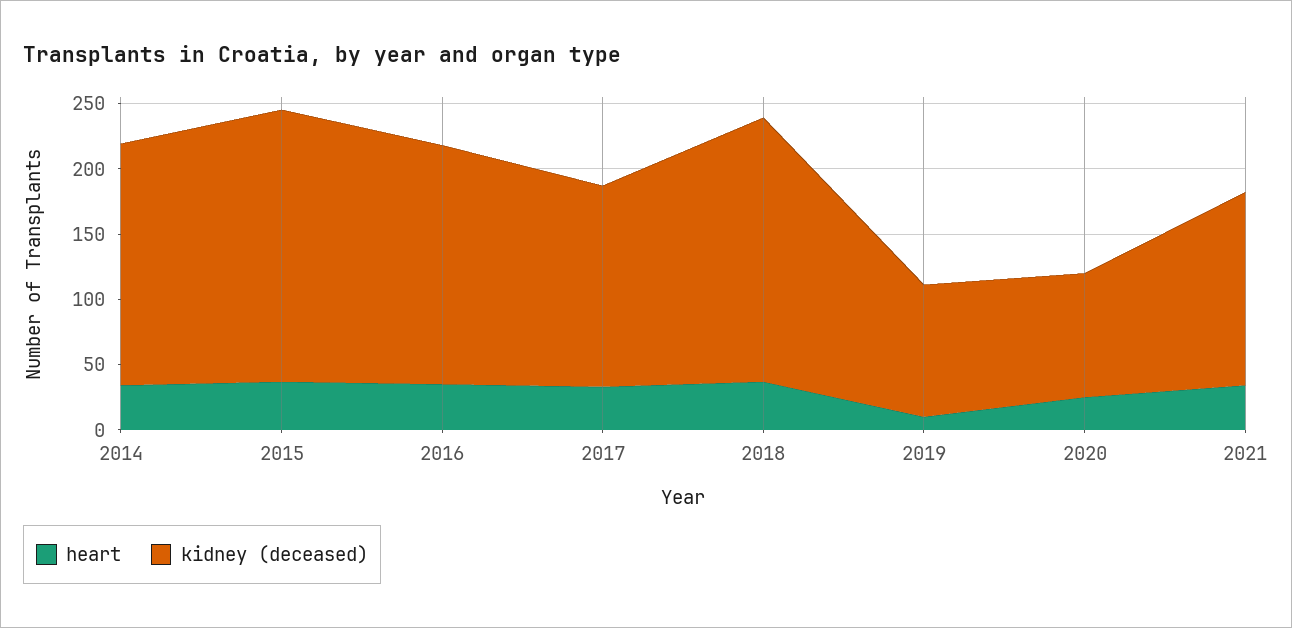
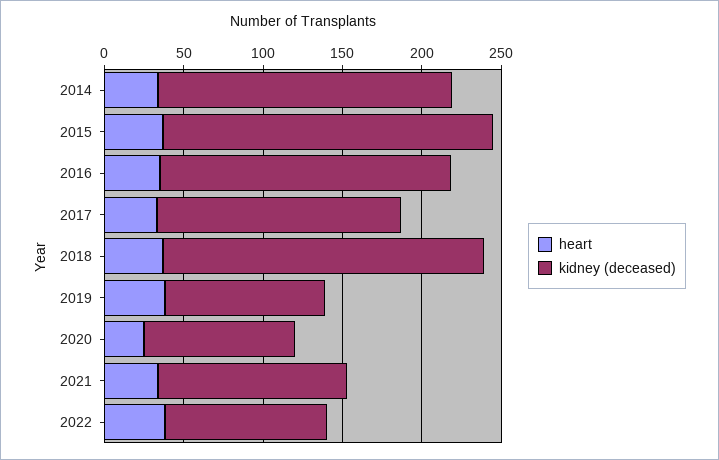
heart, 2019: 10 -> 40
kidney (deceased), 2021: 150 -> 120
heart, 2022: none -> 40
kidney (deceased), 2022: none -> 100

